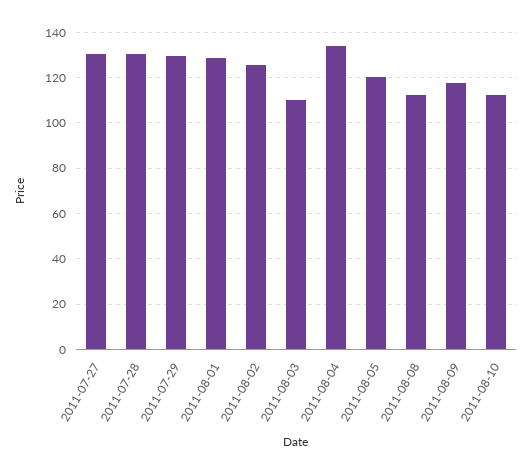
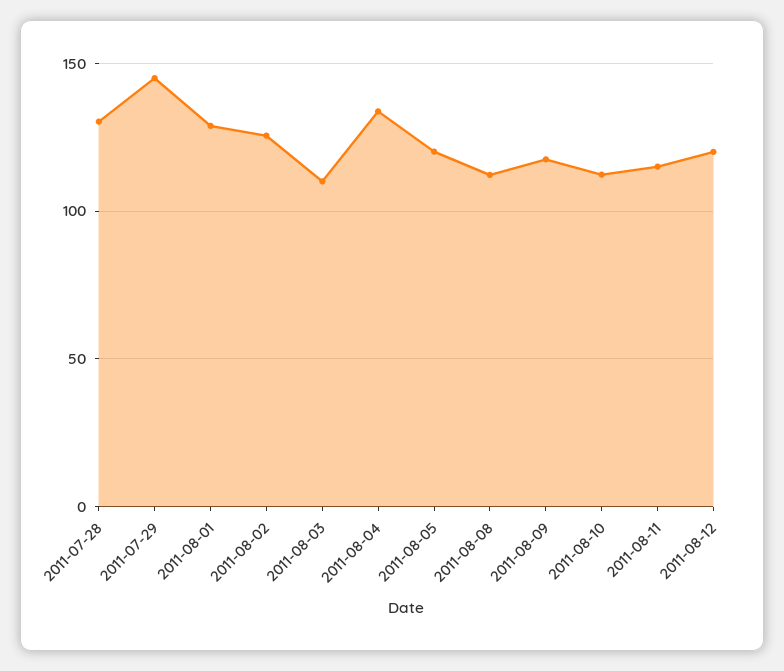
2011-07-27: 130 -> none
2011-07-29: 130 -> 145
2011-08-11: none -> 115
2011-08-12: none -> 120

